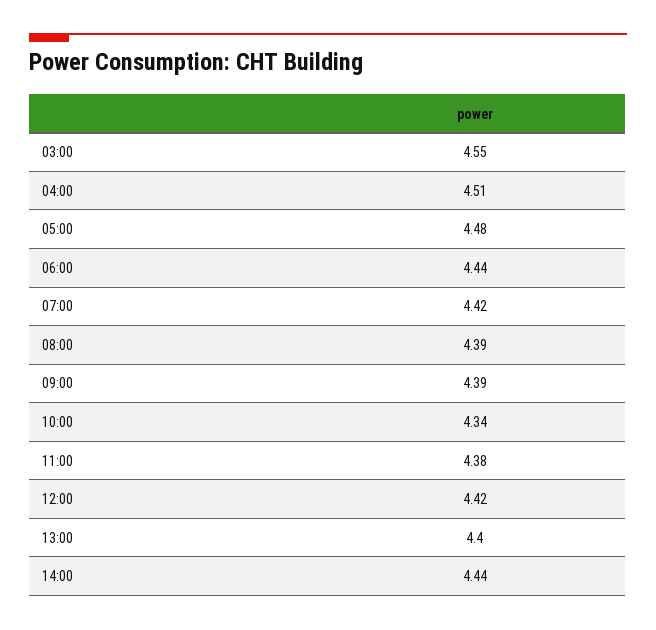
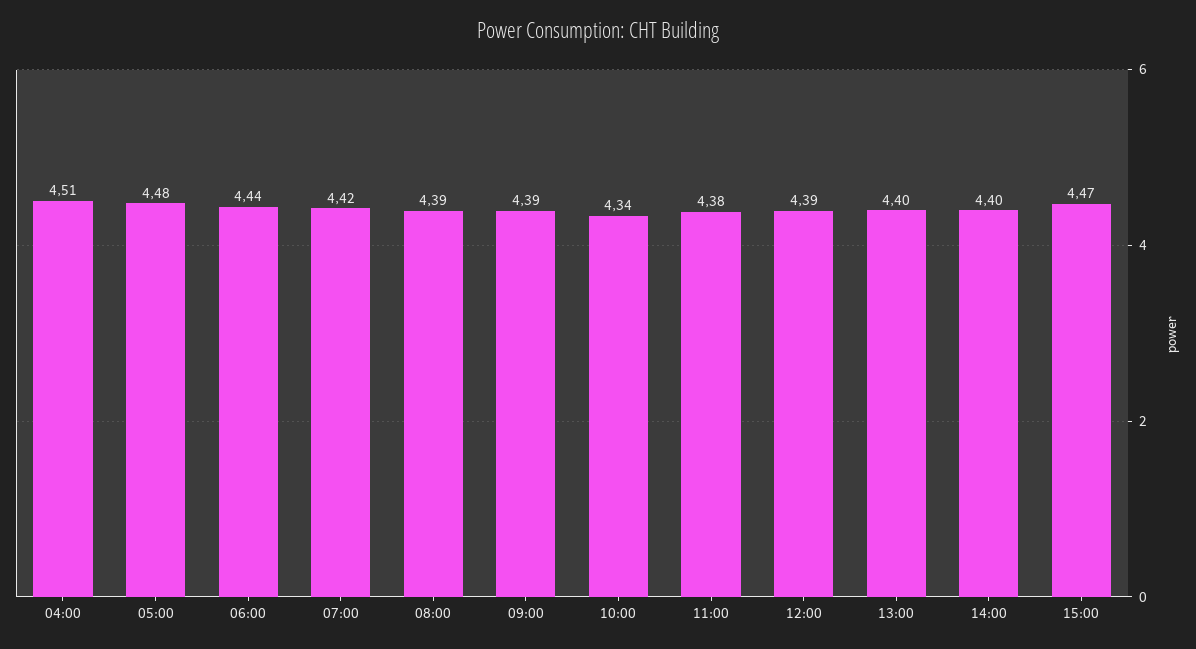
03:00: 4.55 -> none
12:00: 4.42 -> 4.39
14:00: 4.44 -> 4.4
15:00: none -> 4.47

